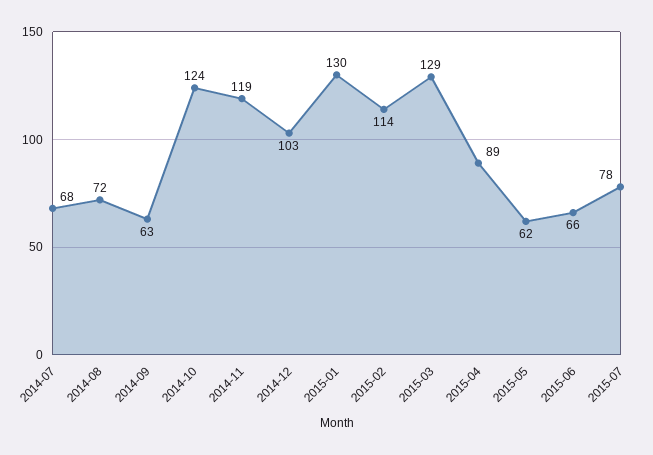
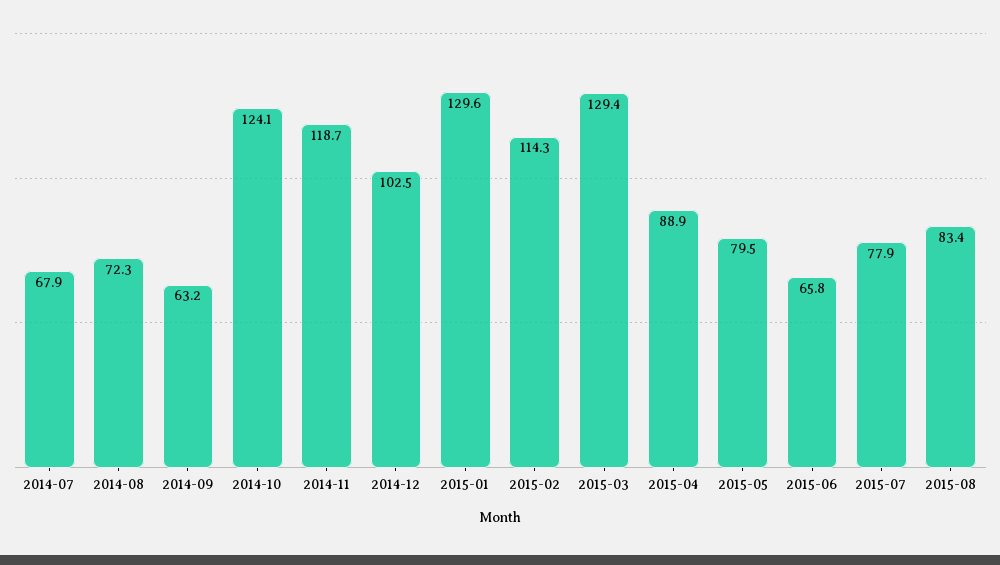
2015-05: 62 -> 79.5
2015-08: none -> 83.4

